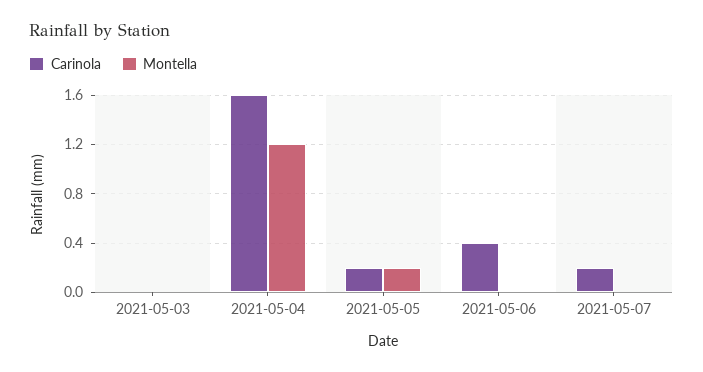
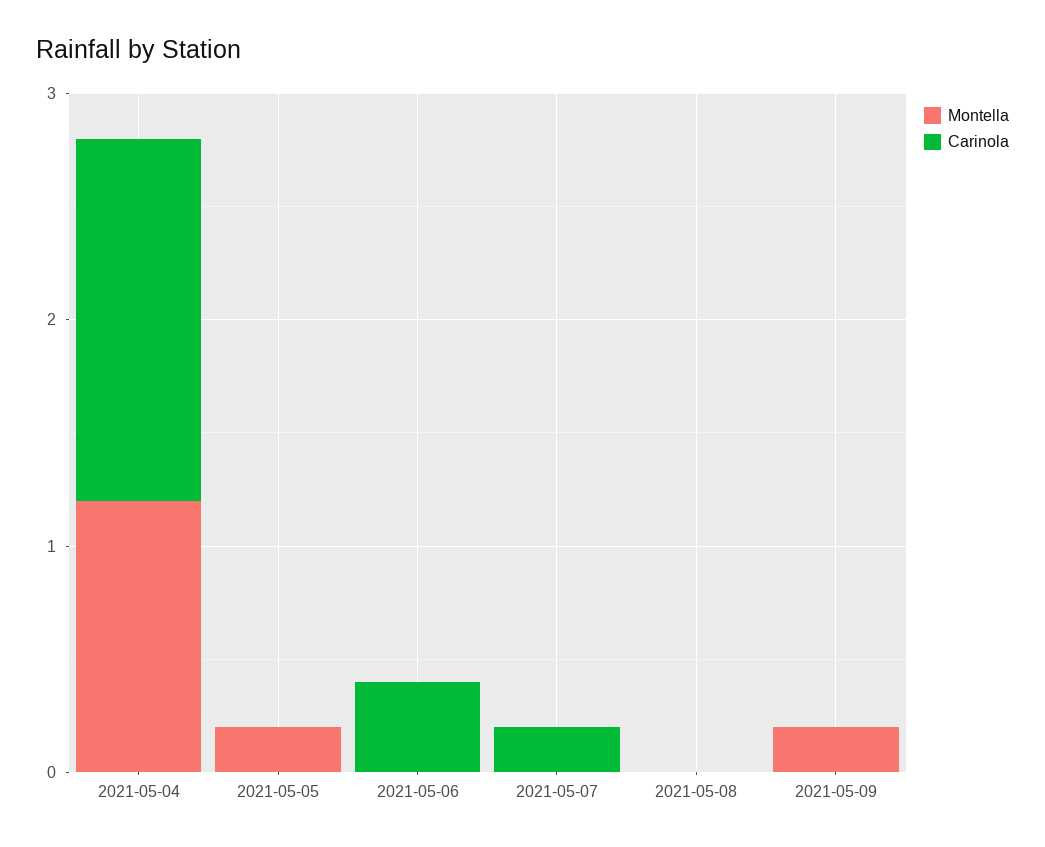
Carinola, 2021-05-03: 0 -> none
Montella, 2021-05-03: 0 -> none
Carinola, 2021-05-05: 0.2 -> 0
Montella, 2021-05-08: none -> 0
Carinola, 2021-05-08: none -> 0
Montella, 2021-05-09: none -> 0.2
Carinola, 2021-05-09: none -> 0

